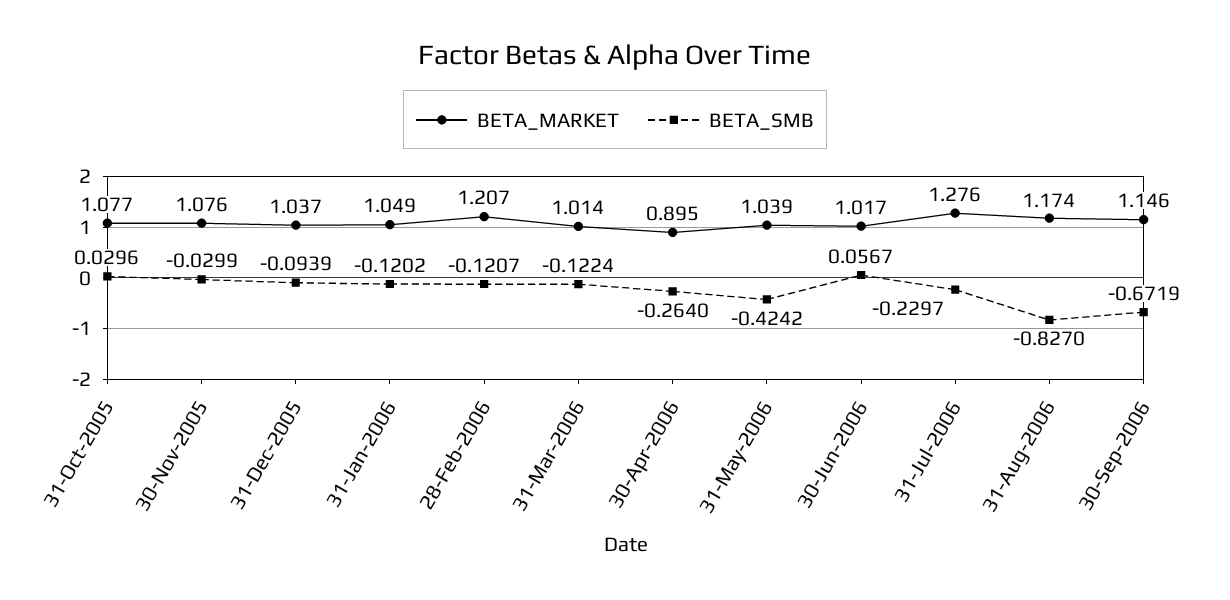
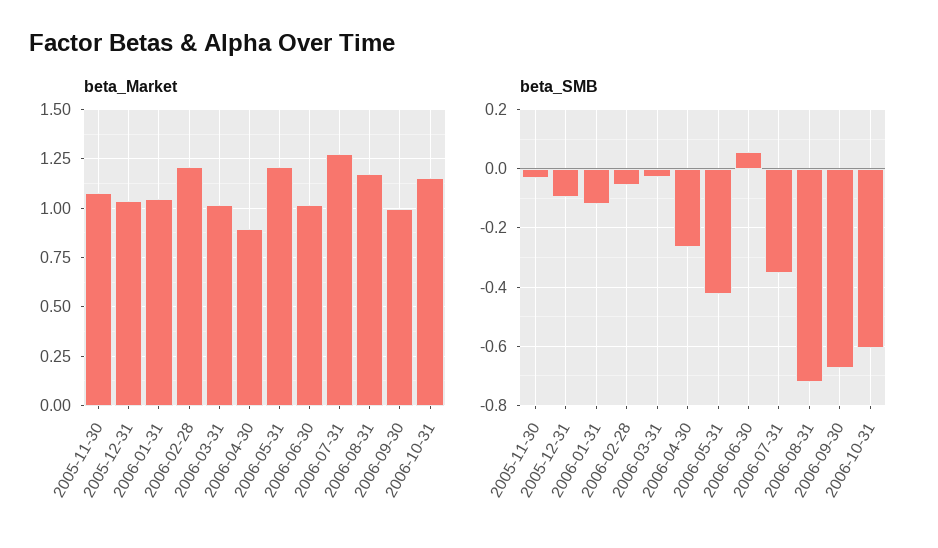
BETA_MARKET, 31-Oct-2005: 1.077 -> none
BETA_SMB, 31-Oct-2005: 0.0296 -> none
BETA_SMB, 28-Feb-2006: -0.1207 -> -0.05
BETA_SMB, 31-Mar-2006: -0.1224 -> -0.025
BETA_MARKET, 31-May-2006: 1.039 -> 1.2
BETA_SMB, 31-Jul-2006: -0.2297 -> -0.35
BETA_SMB, 31-Aug-2006: -0.827 -> -0.725
BETA_MARKET, 30-Sep-2006: 1.146 -> 1
BETA_MARKET, 2006-10-31: none -> 1.15
BETA_SMB, 2006-10-31: none -> -0.6

